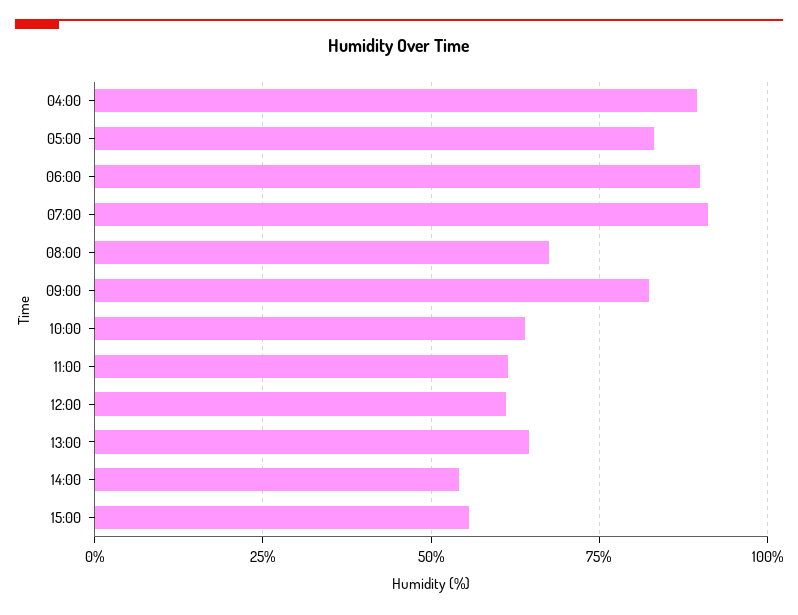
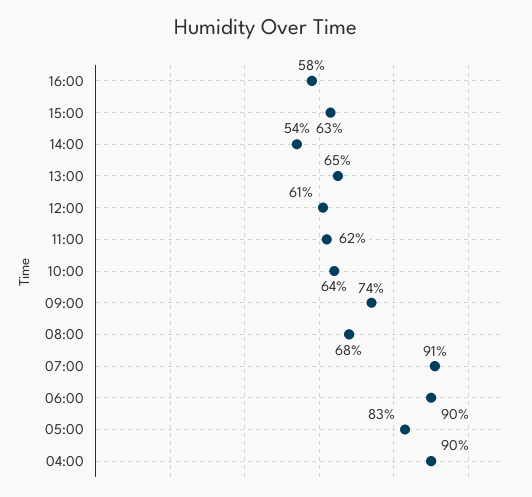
09:00: 82.5 -> 74
15:00: 55 -> 63
16:00: none -> 58

